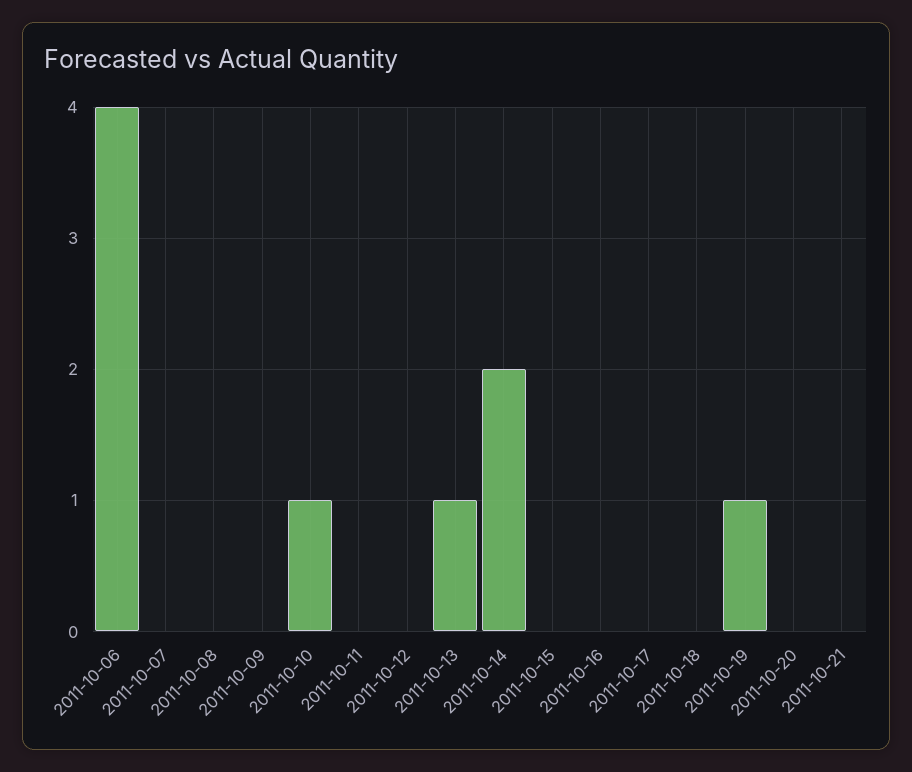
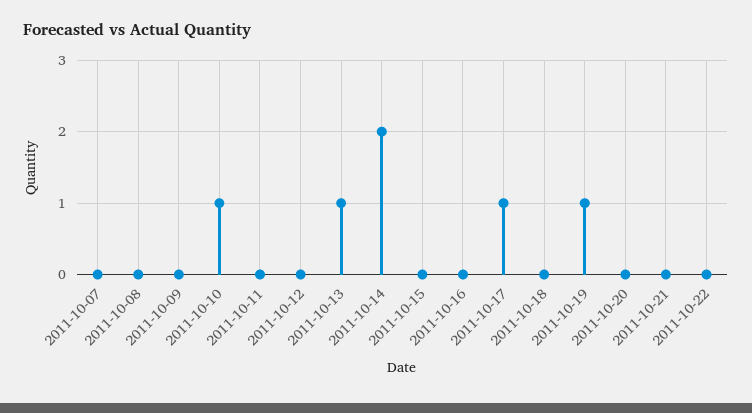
2011-10-06: 4 -> none
2011-10-17: 0 -> 1
2011-10-22: none -> 0

